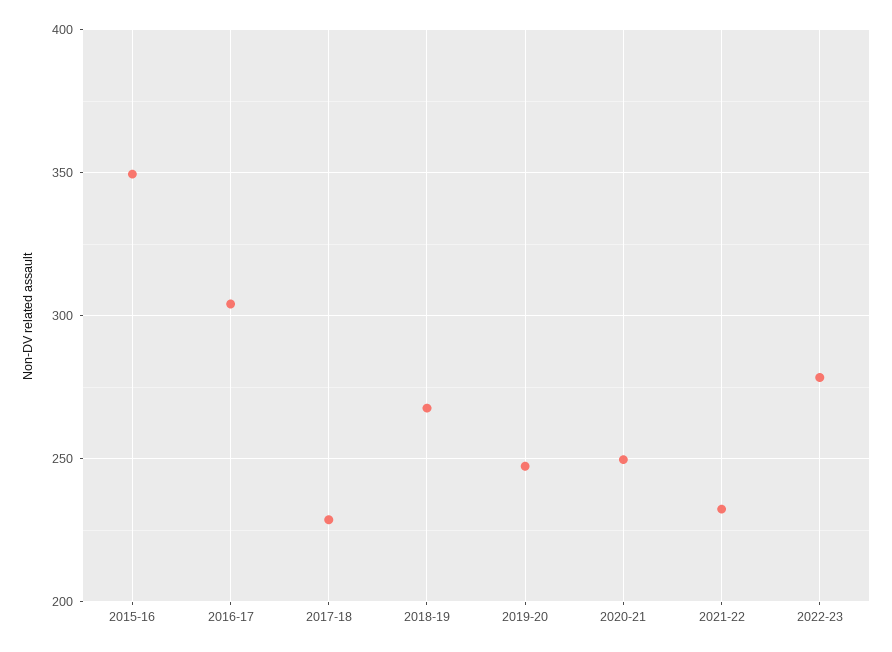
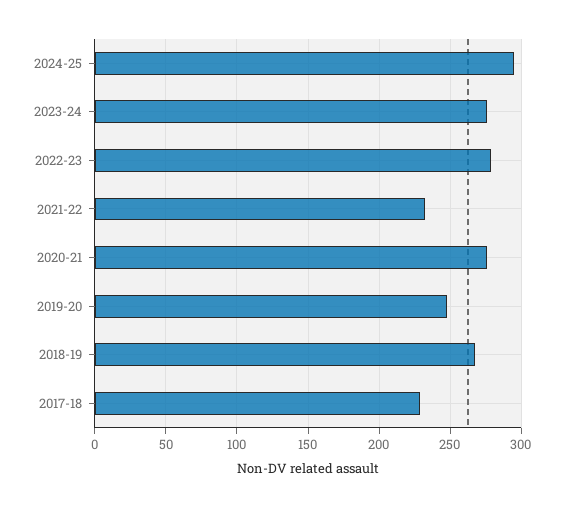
2015-16: 350 -> none
2016-17: 305 -> none
2020-21: 250 -> 275
2024-25: none -> 295
2023-24: none -> 275

